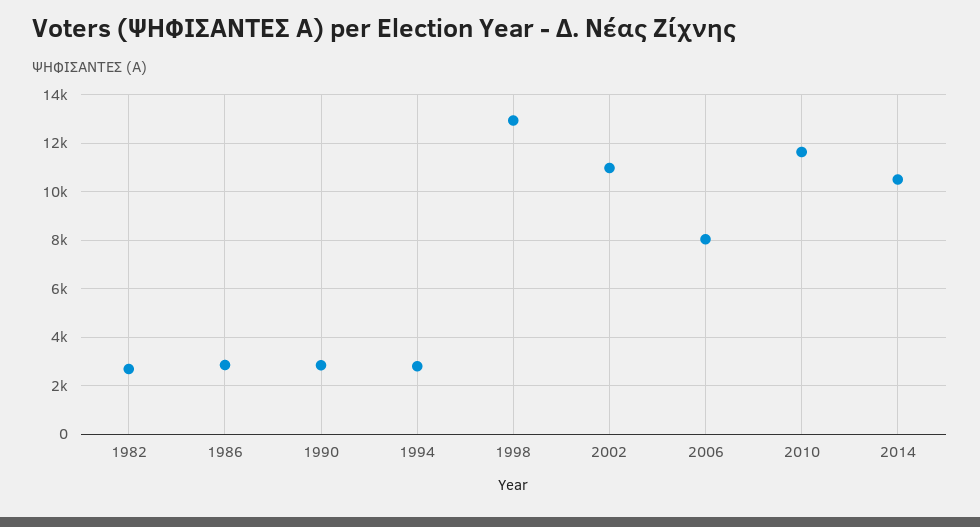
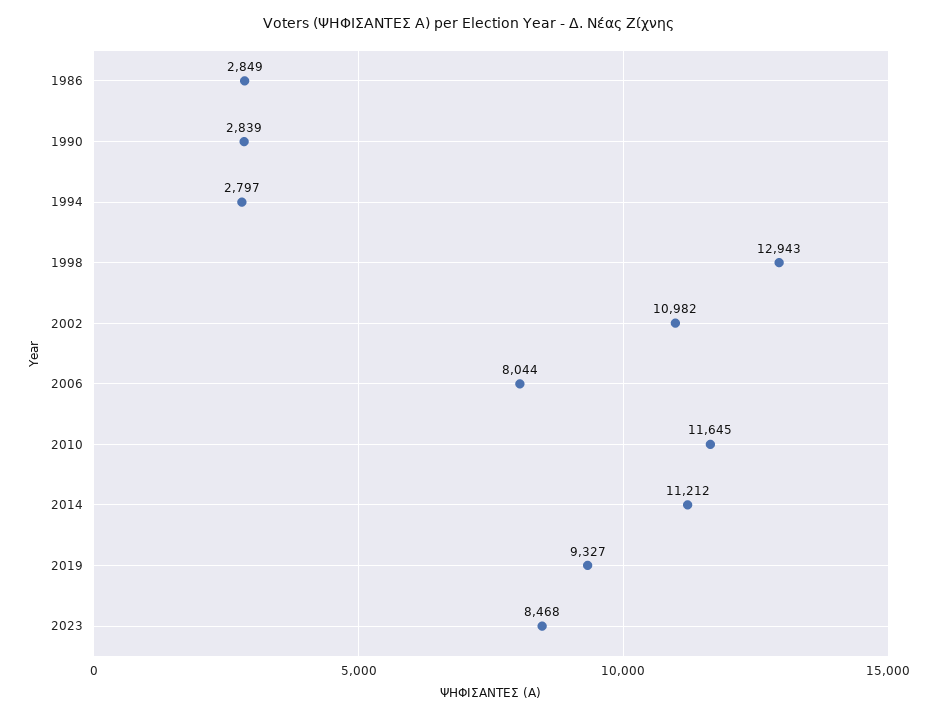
1982: 2750 -> none
2014: 10500 -> 11212
2019: none -> 9327
2023: none -> 8468

